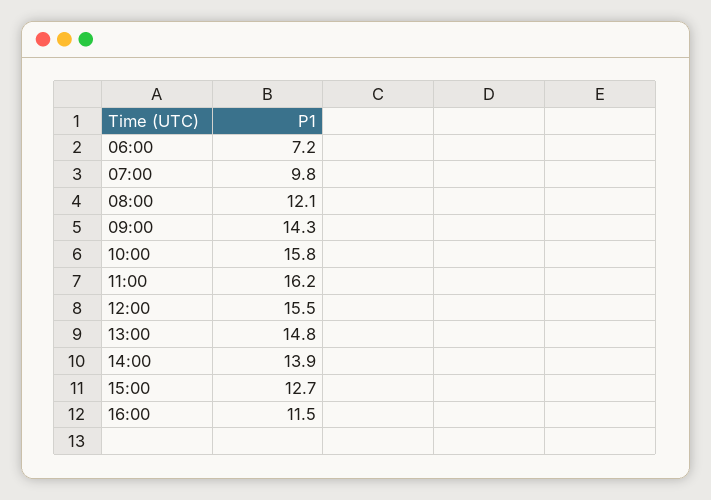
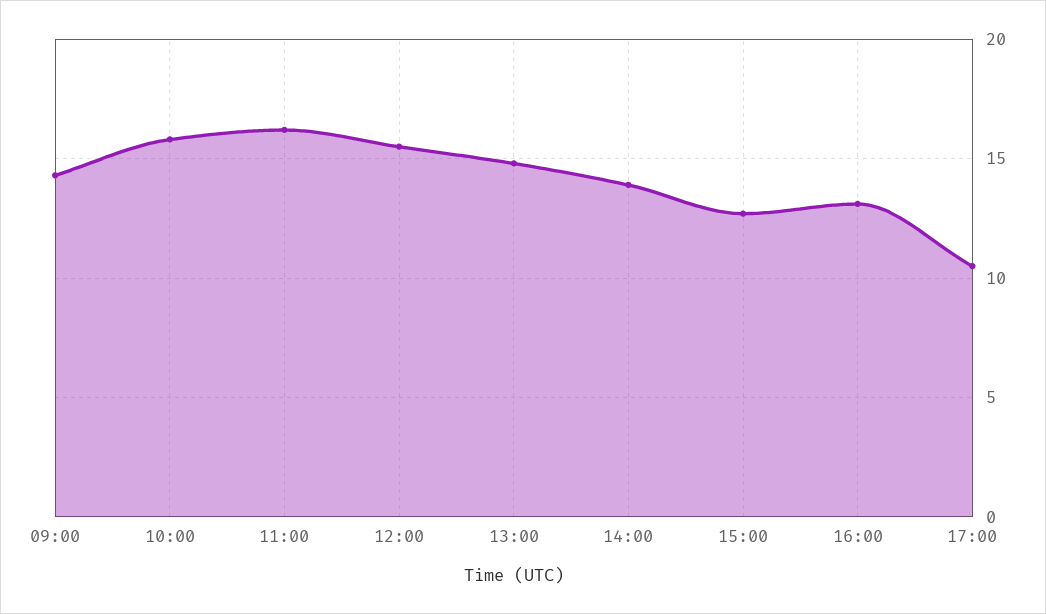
06:00: 7.2 -> none
07:00: 9.8 -> none
08:00: 12.1 -> none
16:00: 11.5 -> 13
17:00: none -> 10.5

